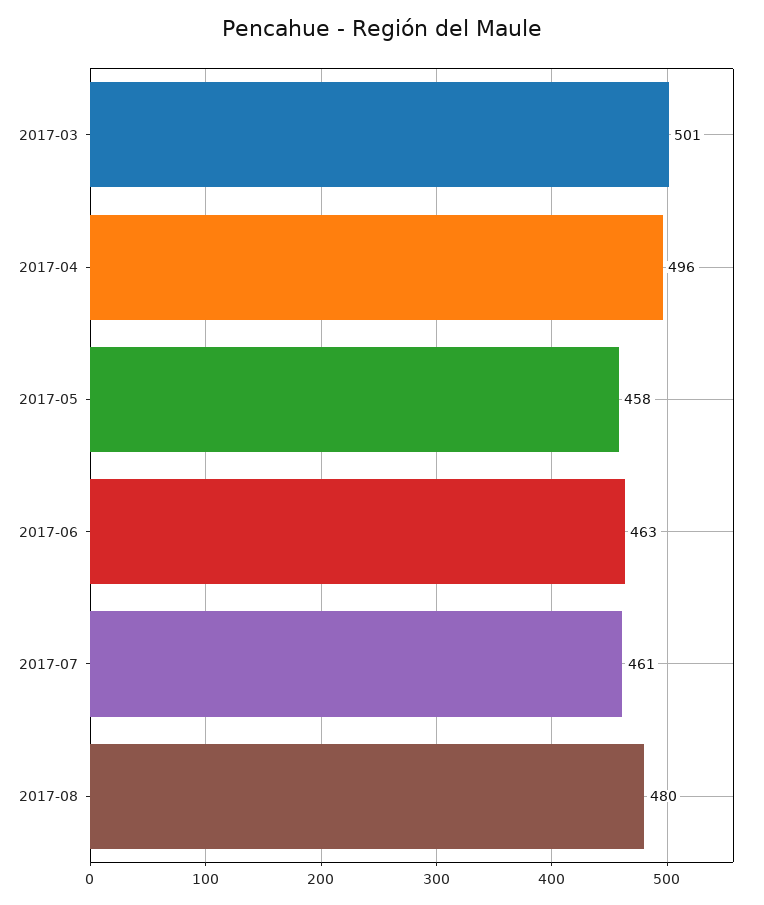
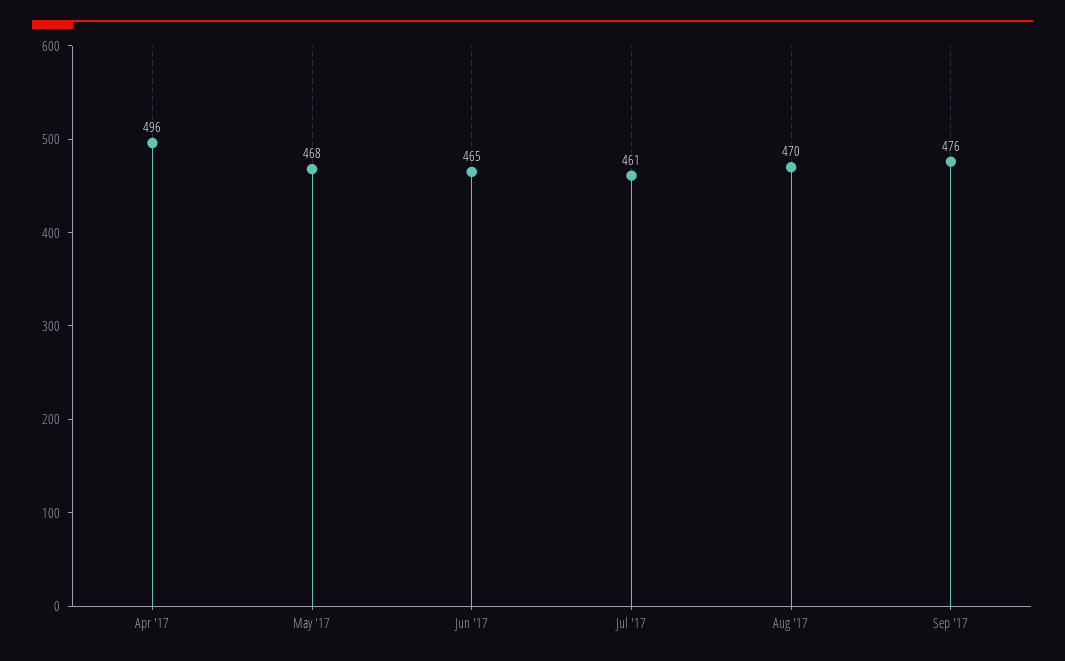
2017-03: 501 -> none
2017-05: 458 -> 468
2017-06: 463 -> 465
2017-08: 480 -> 470
Sep '17: none -> 476

